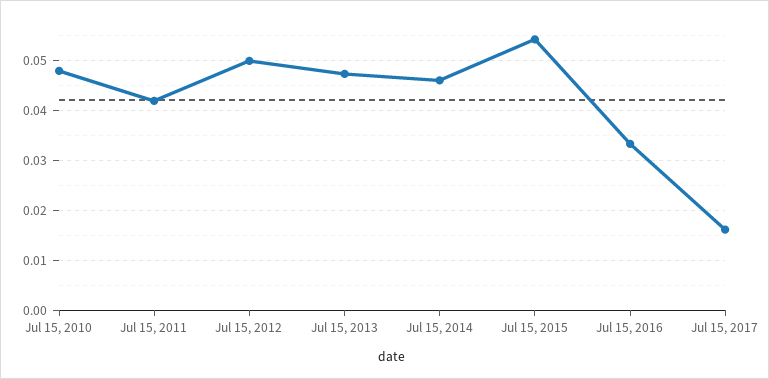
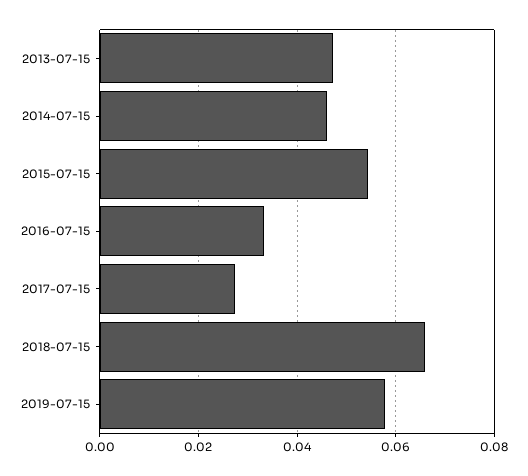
Jul 15, 2010: 0.048 -> none
Jul 15, 2011: 0.042 -> none
Jul 15, 2012: 0.05 -> none
Jul 15, 2017: 0.016 -> 0.028
2018-07-15: none -> 0.066
2019-07-15: none -> 0.058

